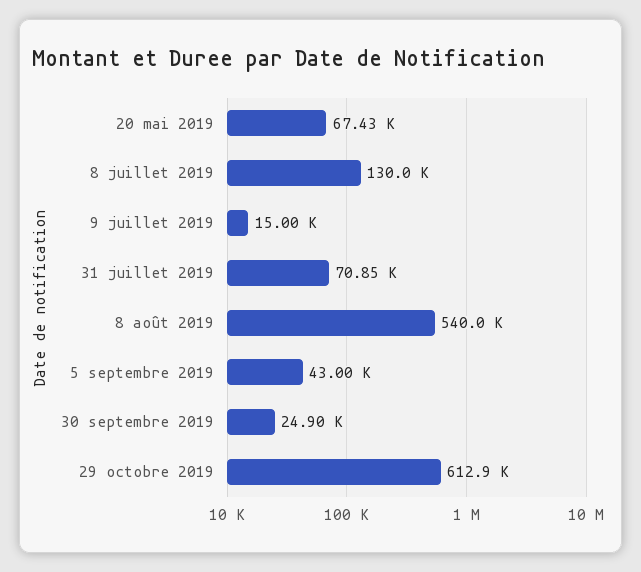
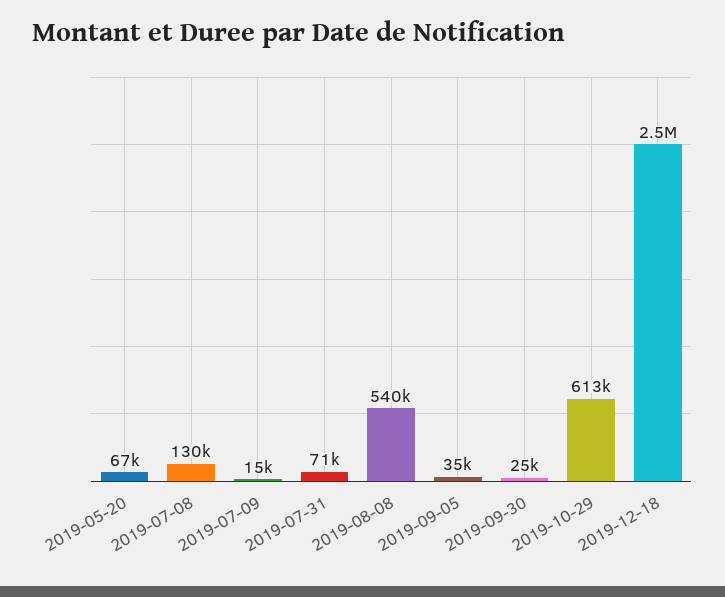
5 septembre 2019: 43000 -> 35000
2019-12-18: none -> 2500000

